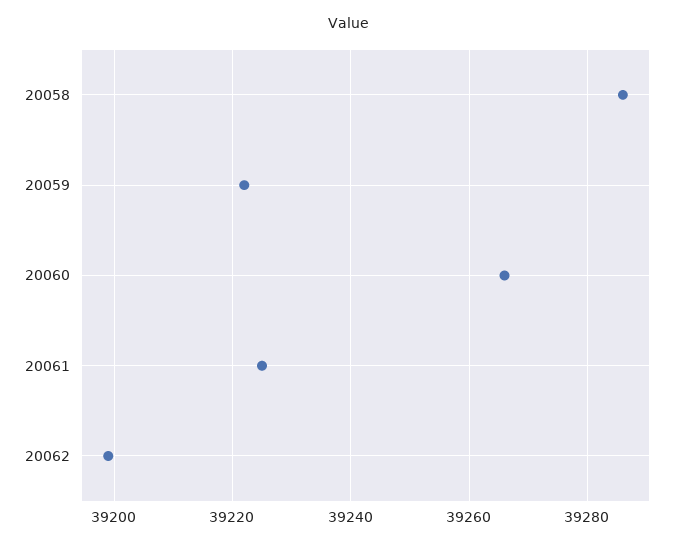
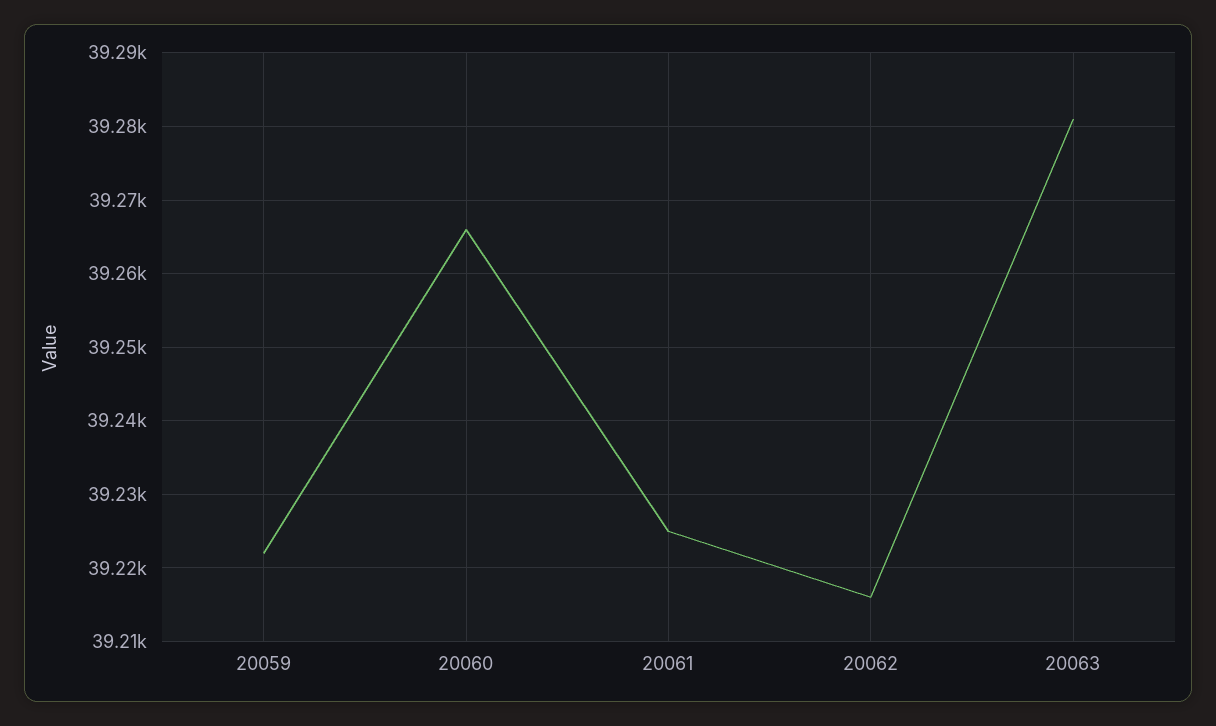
20058: 39285 -> none
20062: 39200 -> 39216
20063: none -> 39281

